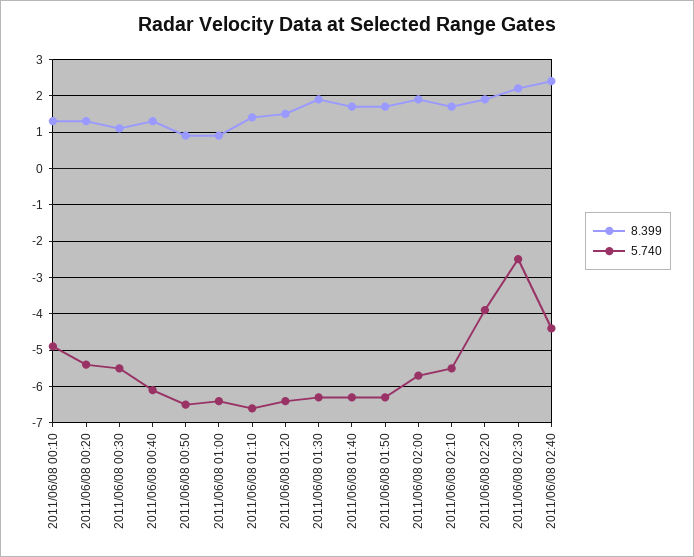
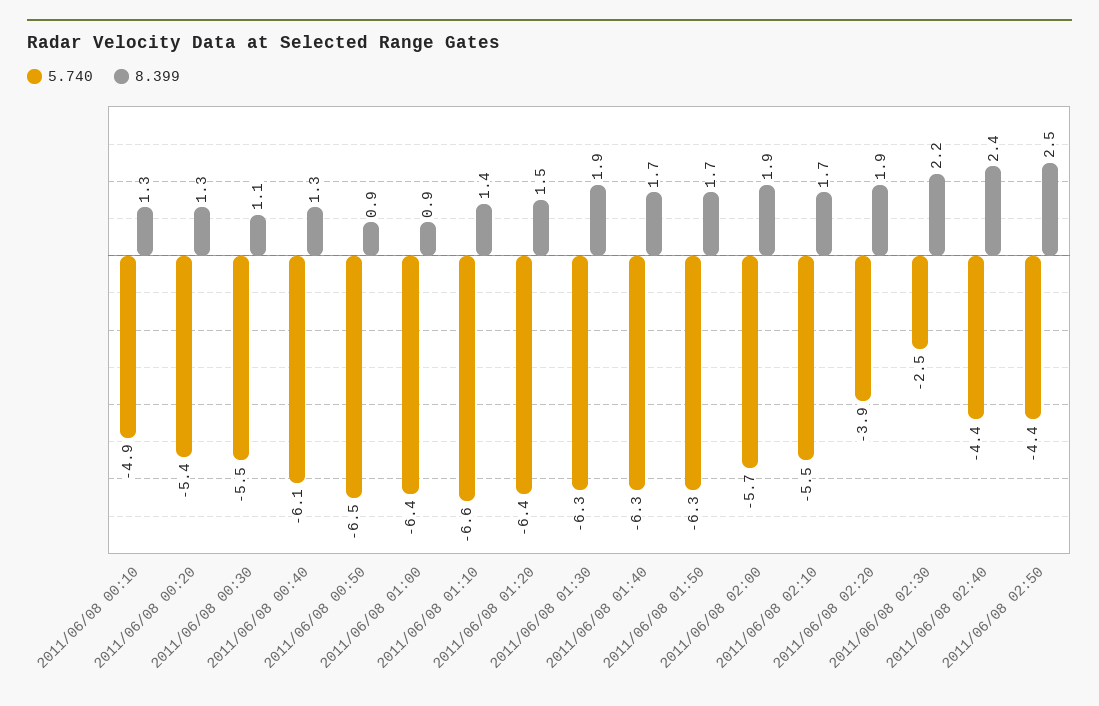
5.740, 2011/06/08 02:50: none -> -4.4
8.399, 2011/06/08 02:50: none -> 2.5

